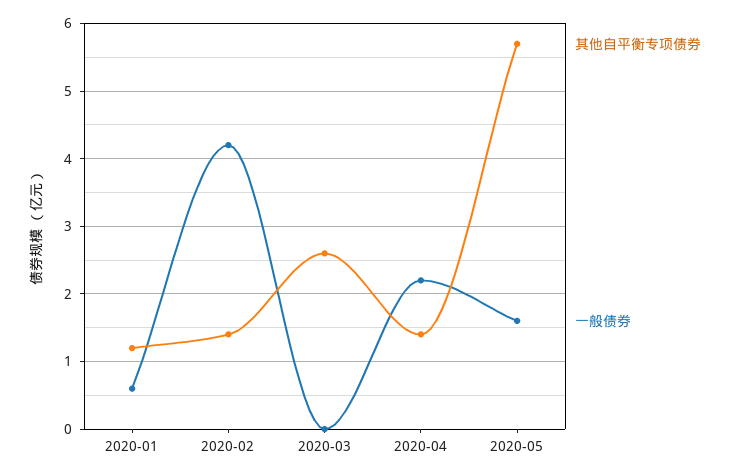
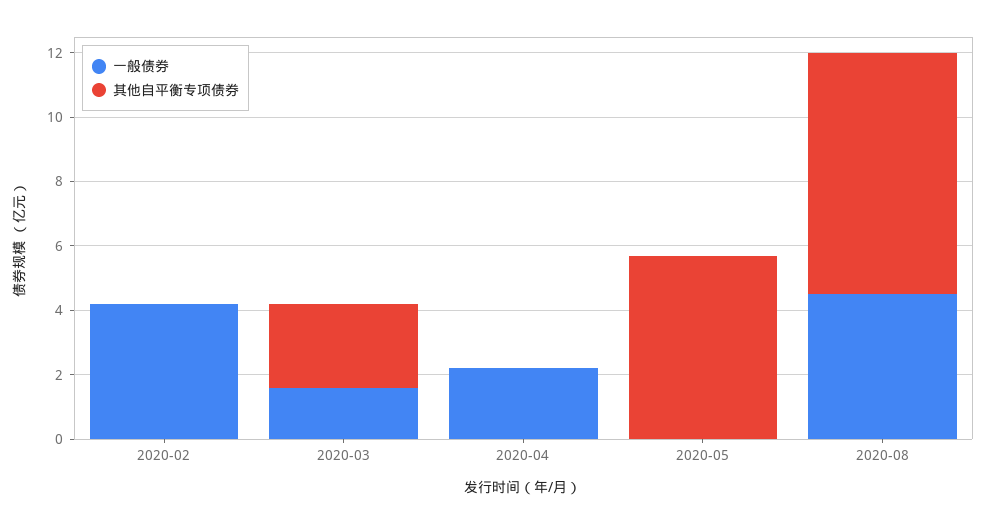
其他自平衡专项债券, 2020-01: 1.2 -> none
一般债券, 2020-01: 0.6 -> none
其他自平衡专项债券, 2020-02: 1.4 -> 0
一般债券, 2020-03: 0 -> 1.5
其他自平衡专项债券, 2020-04: 1.4 -> 0
一般债券, 2020-05: 1.6 -> 0
一般债券, 2020-08: none -> 4.5
其他自平衡专项债券, 2020-08: none -> 7.5

